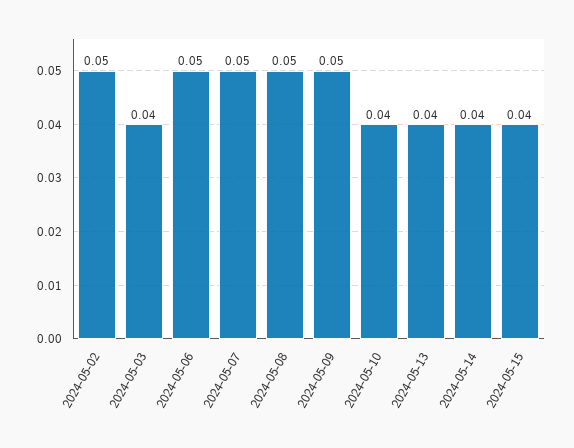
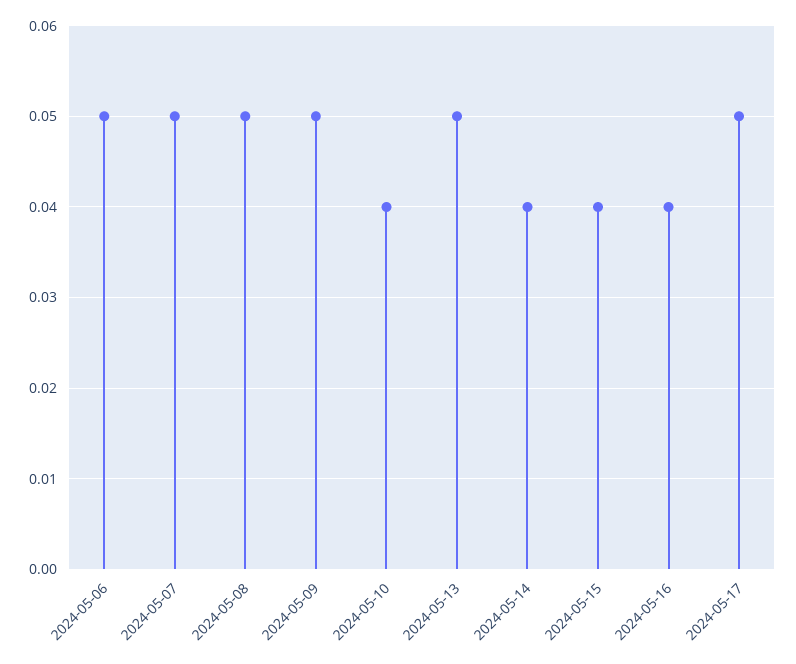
2024-05-02: 0.05 -> none
2024-05-03: 0.04 -> none
2024-05-13: 0.04 -> 0.05
2024-05-16: none -> 0.04
2024-05-17: none -> 0.05

